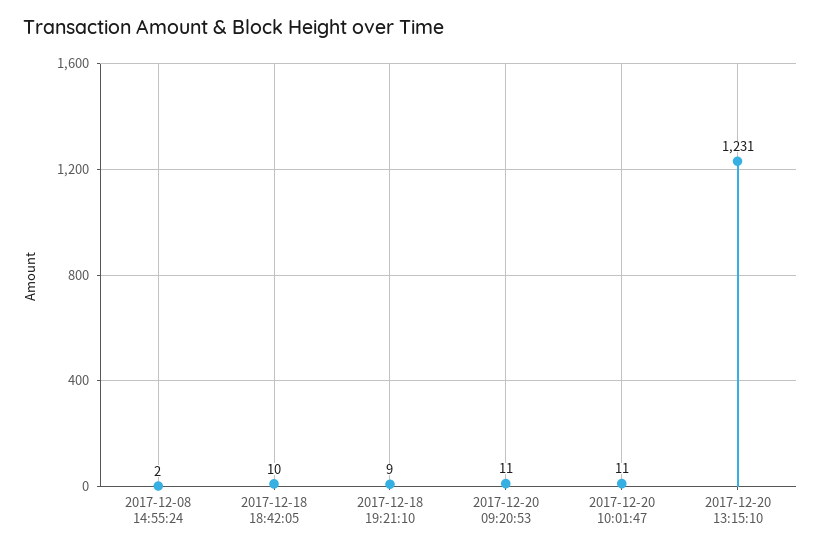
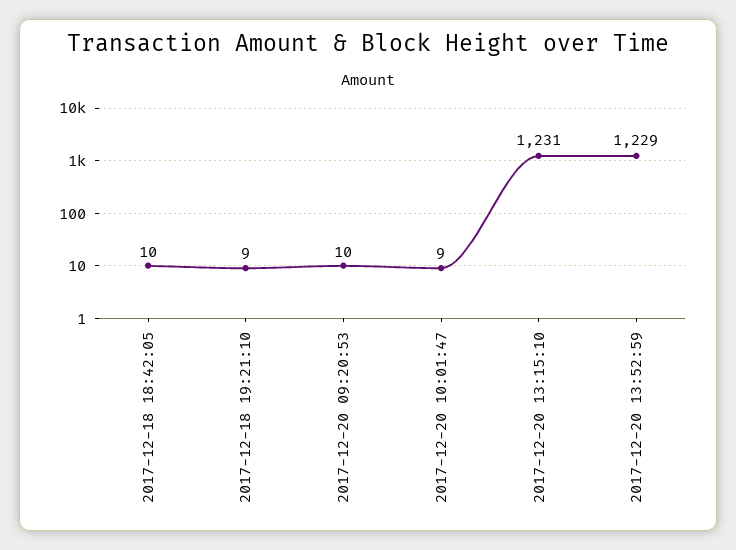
2017-12-08 14:55:24: 2 -> none
2017-12-20 09:20:53: 11 -> 10
2017-12-20 10:01:47: 11 -> 9
2017-12-20 13:52:59: none -> 1229

